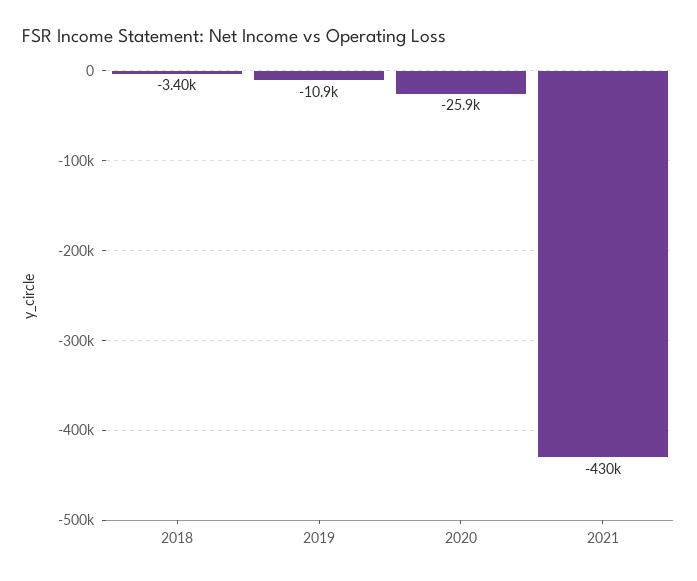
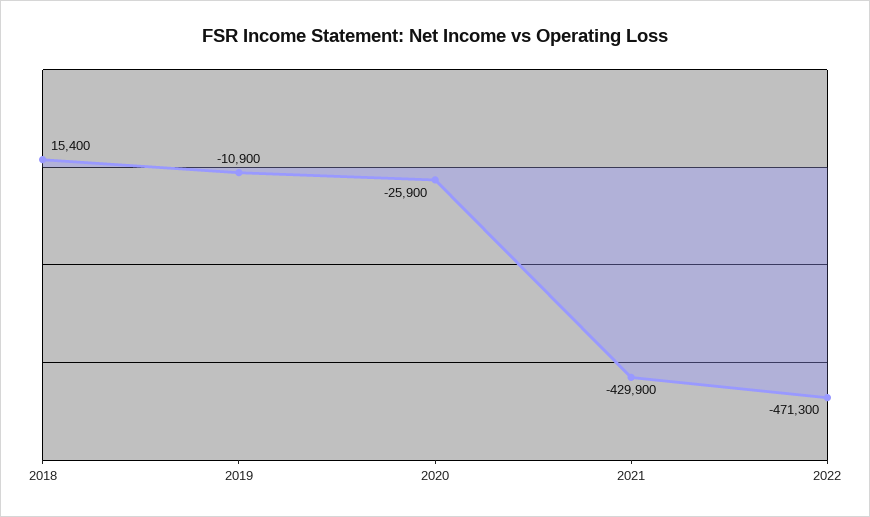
2018: -3400 -> 15400
2022: none -> -471300

